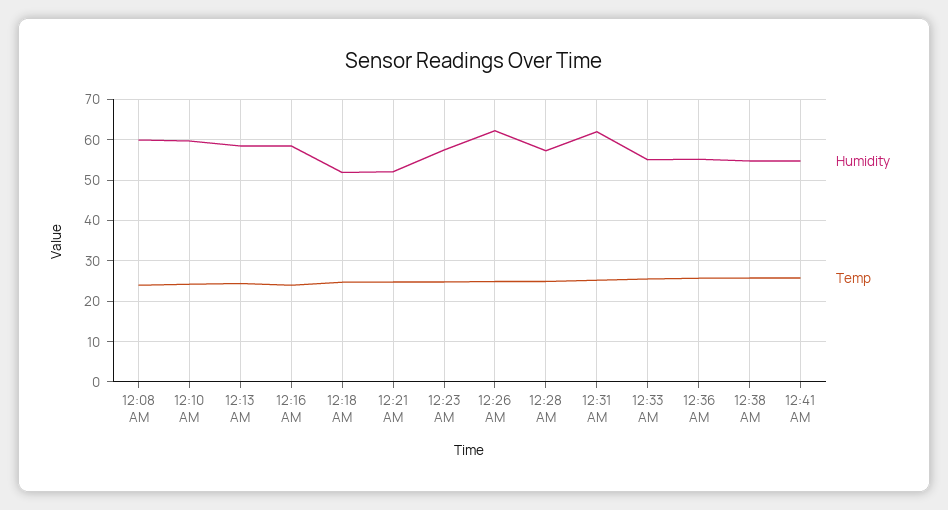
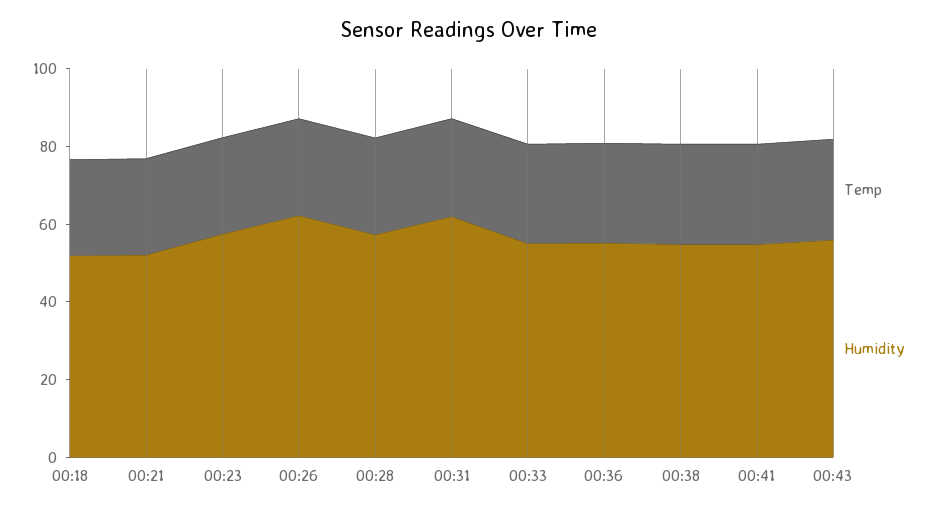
Humidity, 12:08 AM: 60 -> none
Temp, 12:08 AM: 24 -> none
Humidity, 12:10 AM: 60 -> none
Temp, 12:10 AM: 24 -> none
Humidity, 12:13 AM: 58 -> none
Temp, 12:13 AM: 24 -> none
Humidity, 12:16 AM: 58 -> none
Temp, 12:16 AM: 24 -> none
Temp, 00:43: none -> 25
Humidity, 00:43: none -> 55

